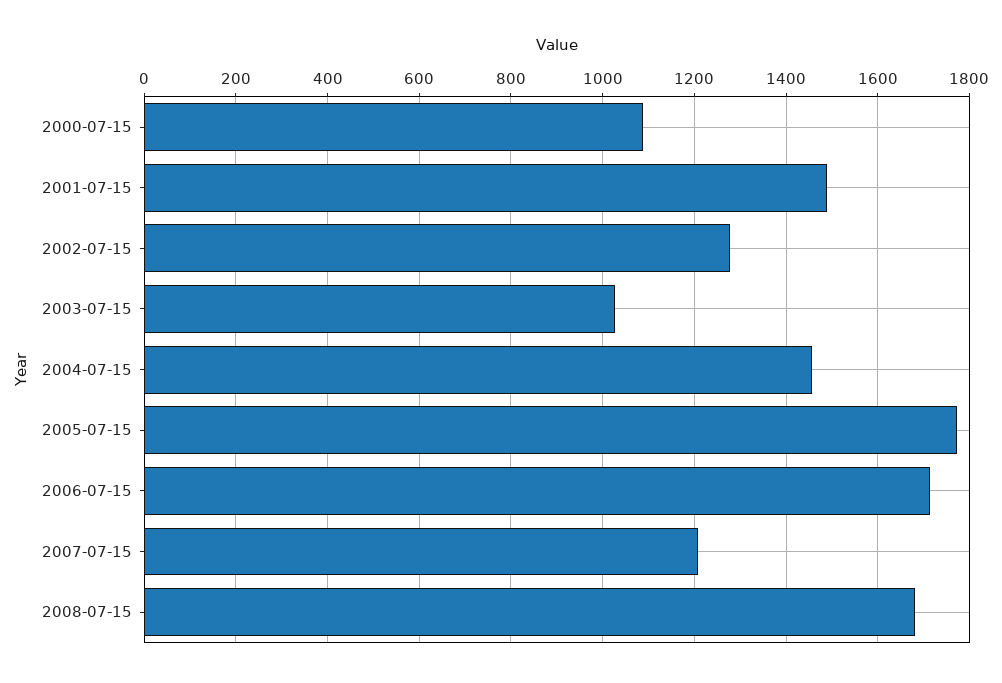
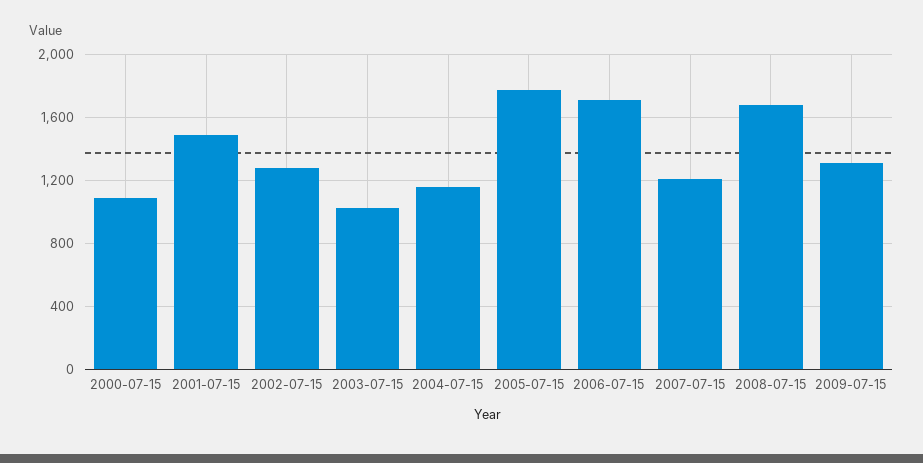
2004-07-15: 1460 -> 1150
2009-07-15: none -> 1300

